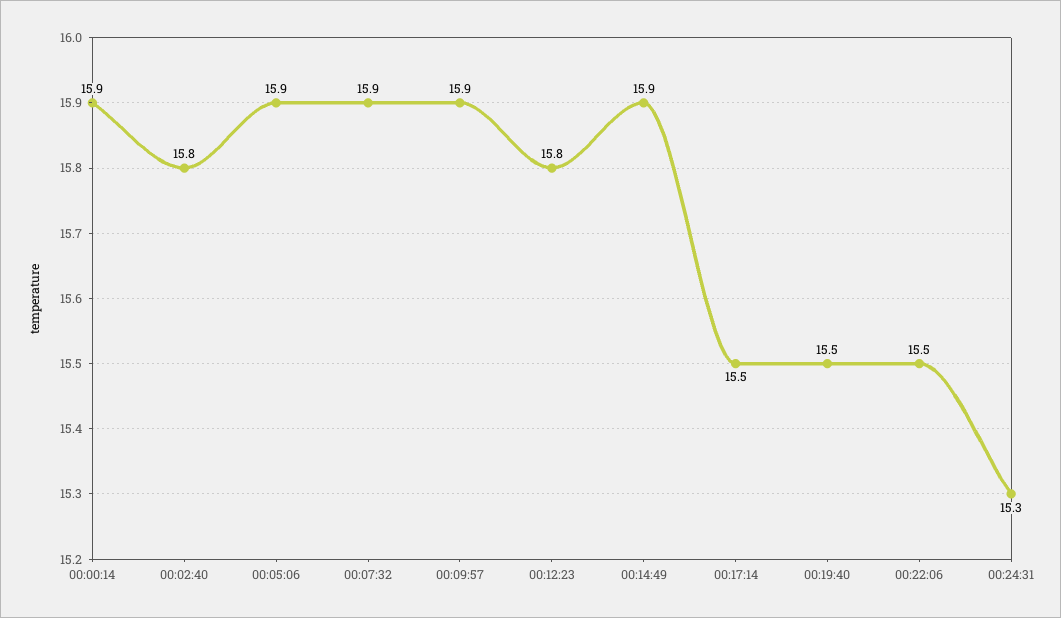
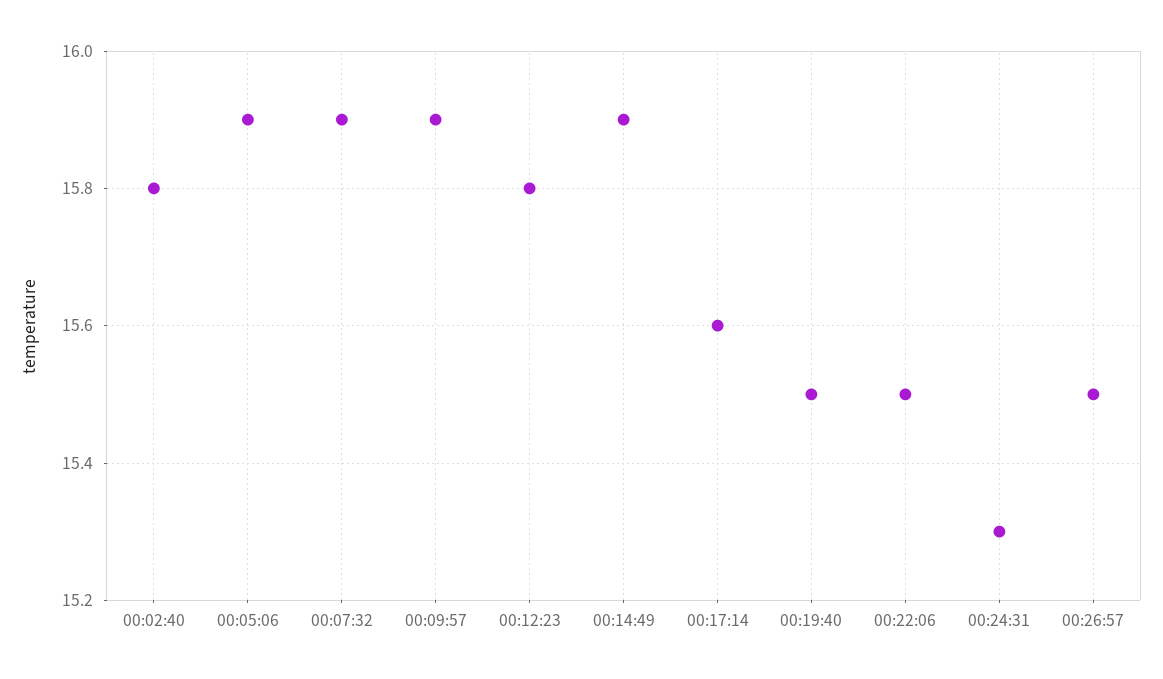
00:00:14: 15.9 -> none
00:17:14: 15.5 -> 15.6
00:26:57: none -> 15.5

